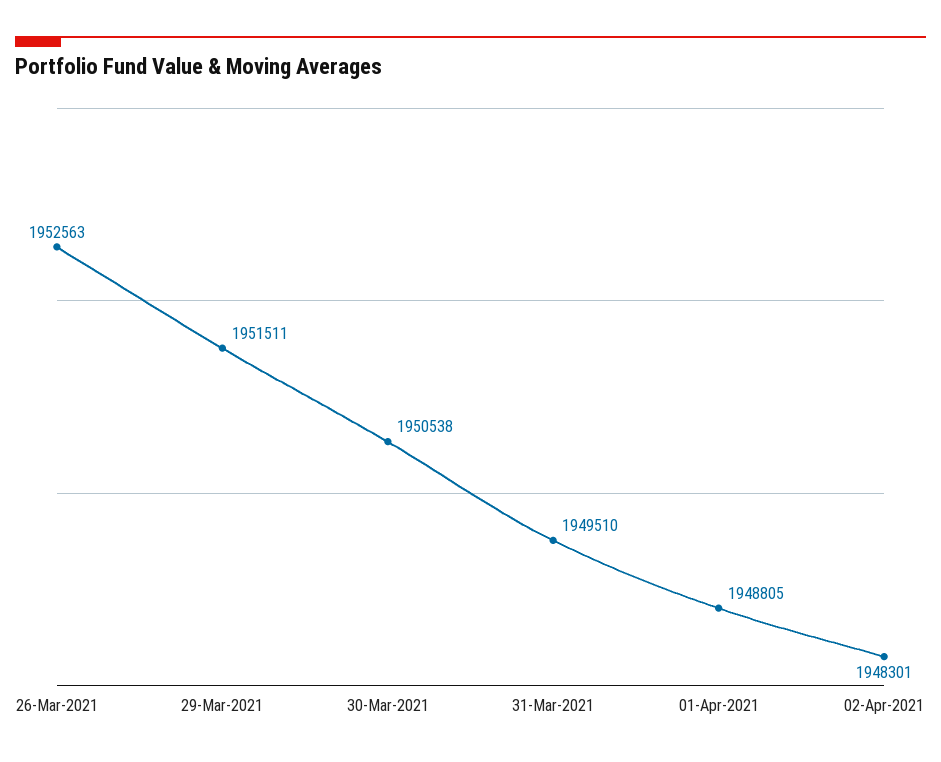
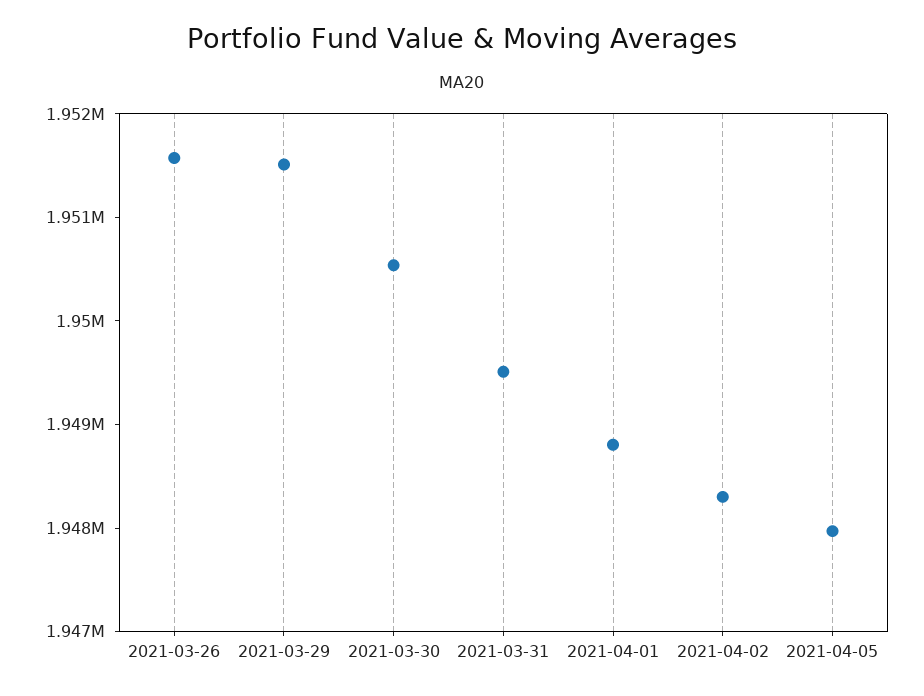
26-Mar-2021: 1952563 -> 1951600
2021-04-05: none -> 1948000

